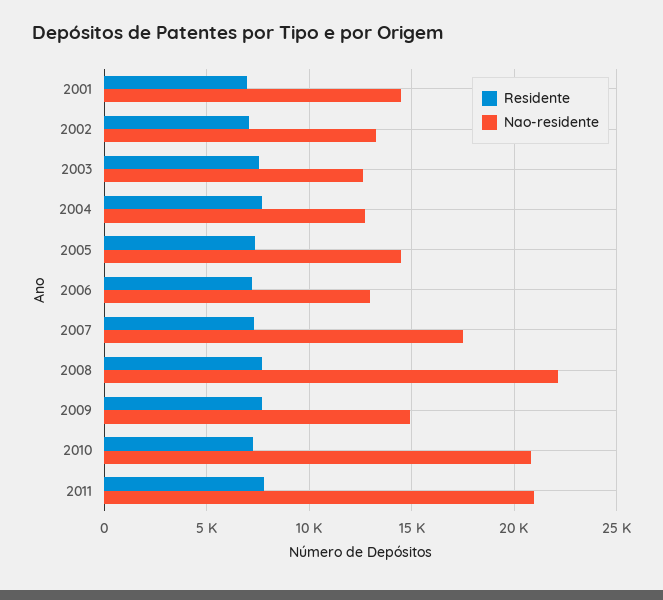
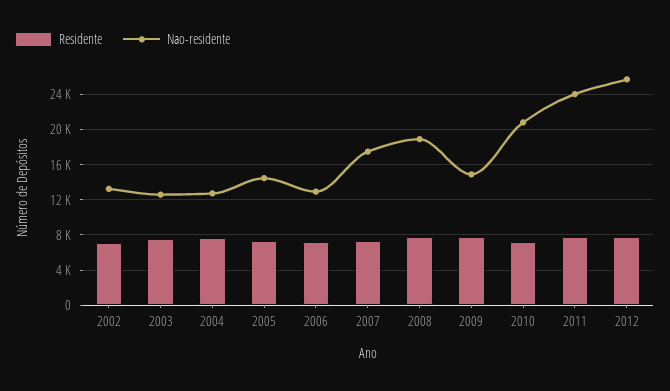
Residente, 2001: 7000 -> none
Nao-residente, 2001: 14500 -> none
Nao-residente, 2008: 22000 -> 19000
Nao-residente, 2011: 21000 -> 24000
Residente, 2012: none -> 8000
Nao-residente, 2012: none -> 26000

